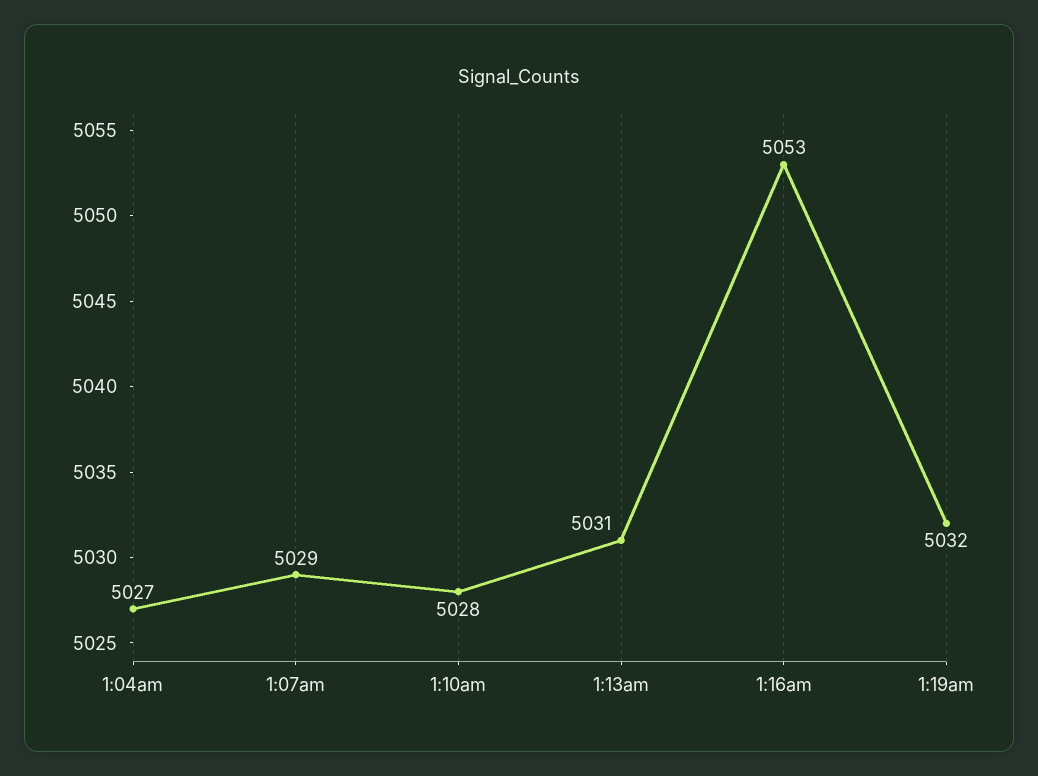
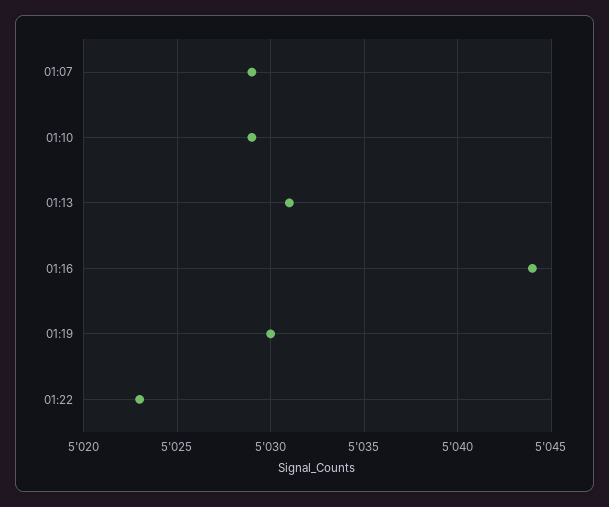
1:04am: 5027 -> none
1:10am: 5028 -> 5029
1:16am: 5053 -> 5044
1:19am: 5032 -> 5030
01:22: none -> 5023

